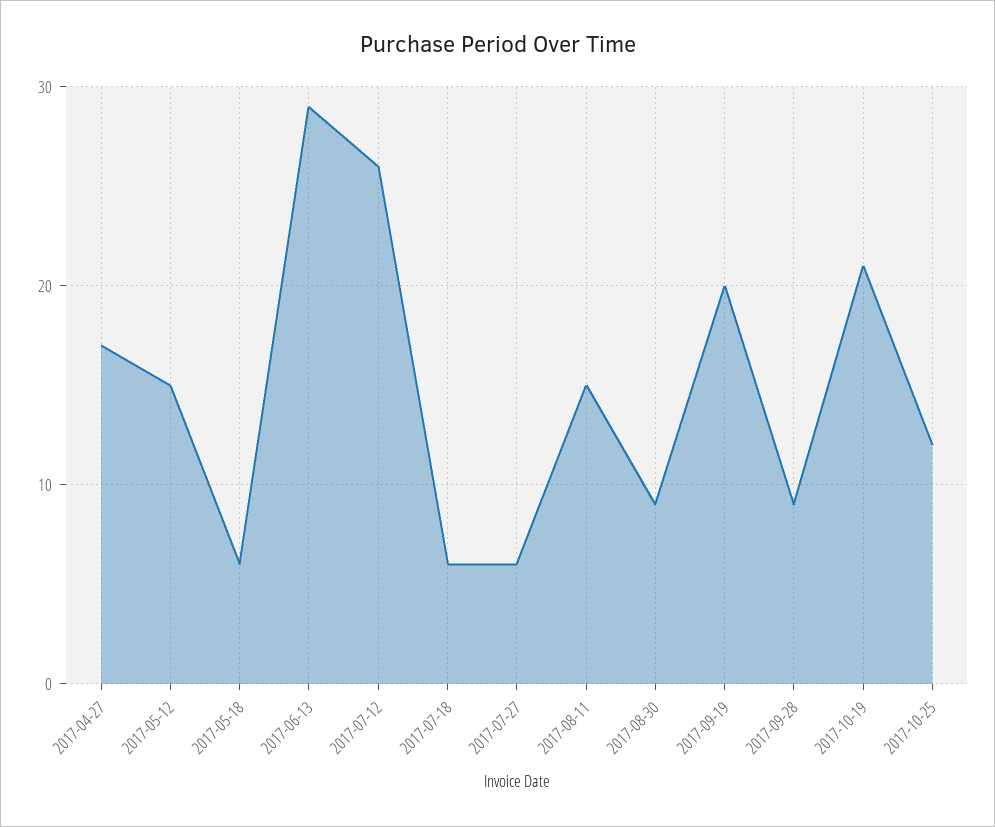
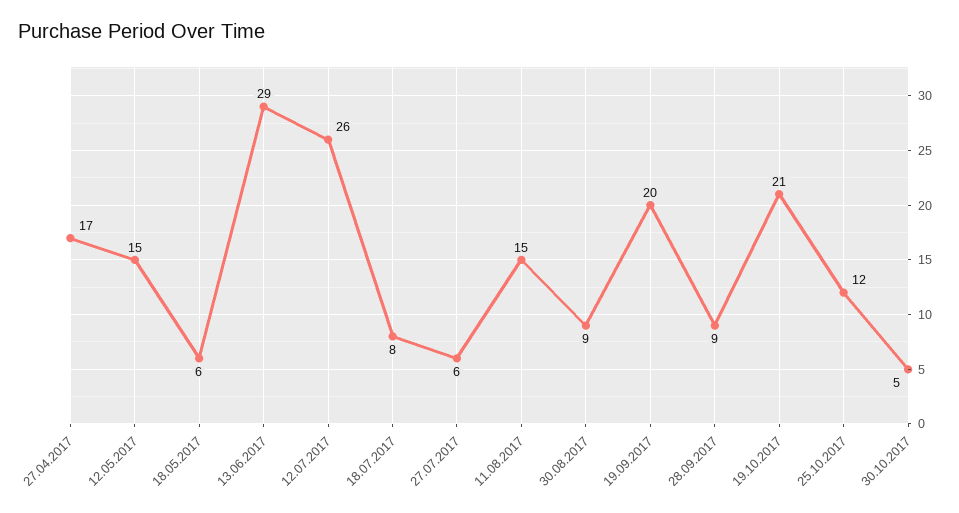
2017-07-18: 6 -> 8
30.10.2017: none -> 5

